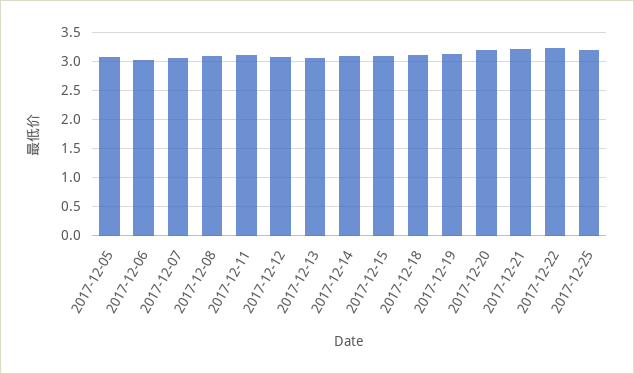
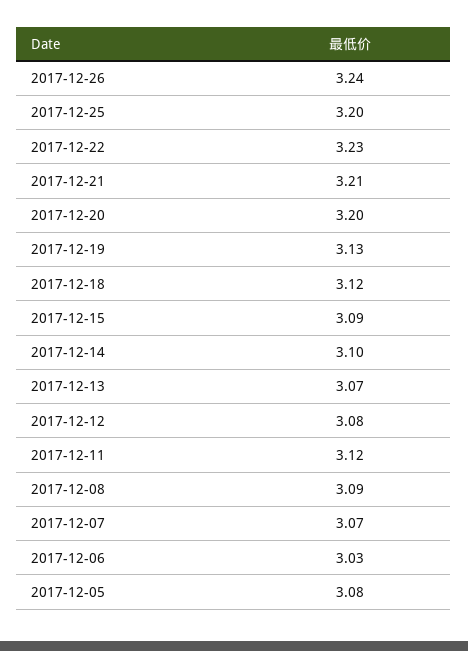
2017-12-26: none -> 3.24

